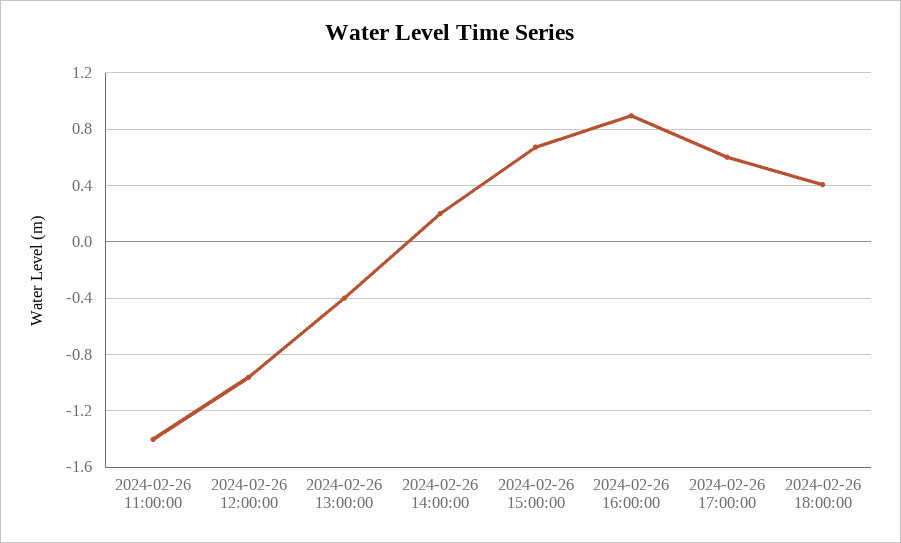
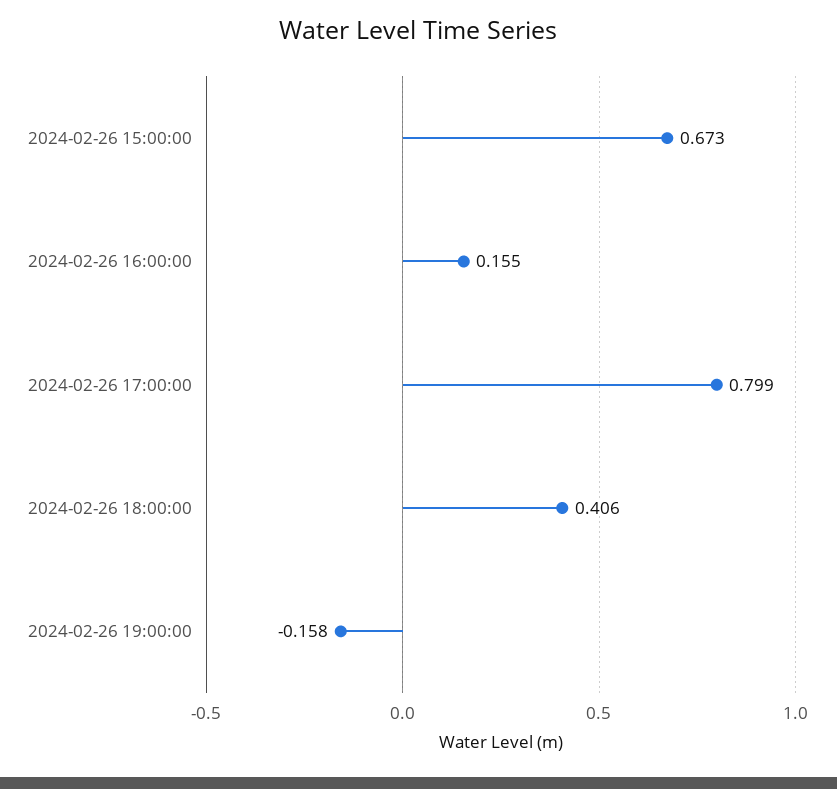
2024-02-26 11:00:00: -1.4 -> none
2024-02-26 12:00:00: -0.95 -> none
2024-02-26 13:00:00: -0.4 -> none
2024-02-26 14:00:00: 0.2 -> none
2024-02-26 16:00:00: 0.9 -> 0.155
2024-02-26 17:00:00: 0.6 -> 0.799
2024-02-26 19:00:00: none -> -0.158

